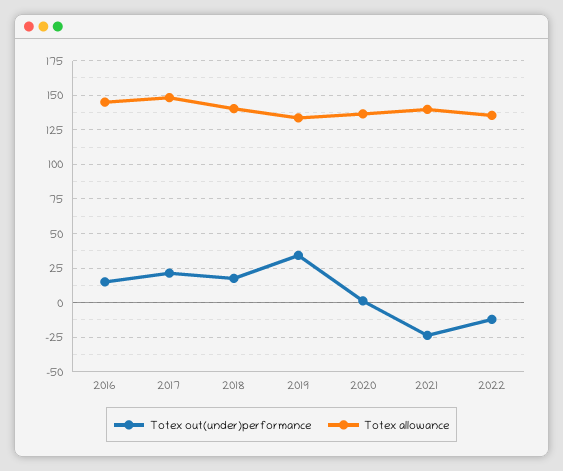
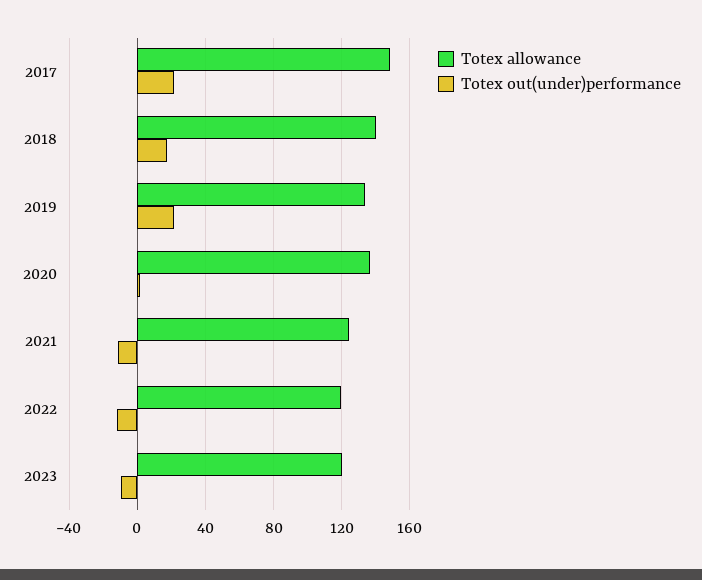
Totex out(under)performance, 2016: 15 -> none
Totex allowance, 2016: 145 -> none
Totex out(under)performance, 2019: 35 -> 20
Totex out(under)performance, 2021: -25 -> -10
Totex allowance, 2021: 140 -> 125
Totex allowance, 2022: 135 -> 120
Totex allowance, 2023: none -> 120
Totex out(under)performance, 2023: none -> -10

